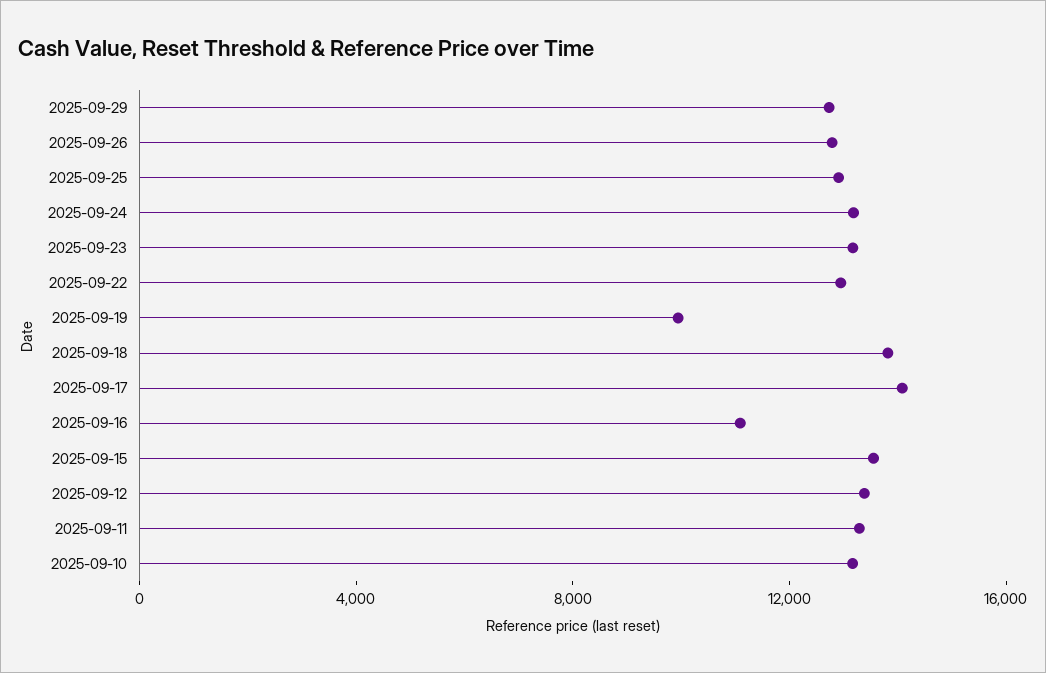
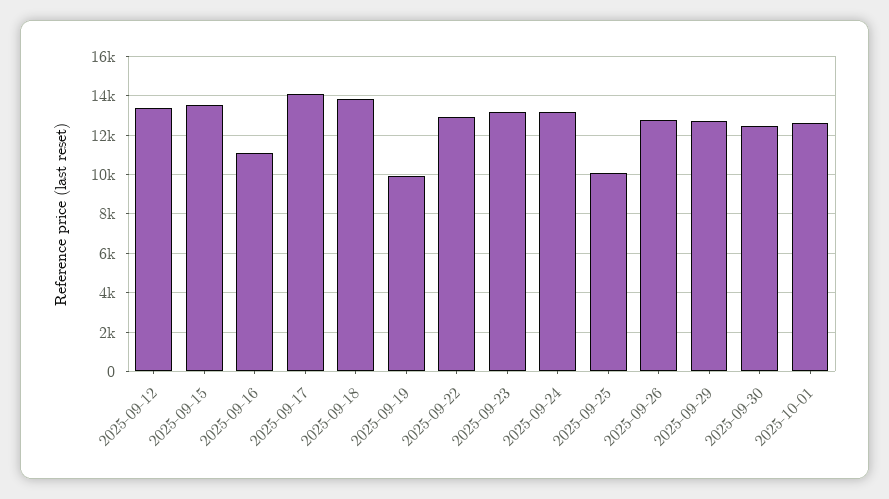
2025-09-25: 13000 -> 10000
2025-09-11: 13000 -> none
2025-09-10: 13000 -> none
2025-09-30: none -> 12500
2025-10-01: none -> 12500

